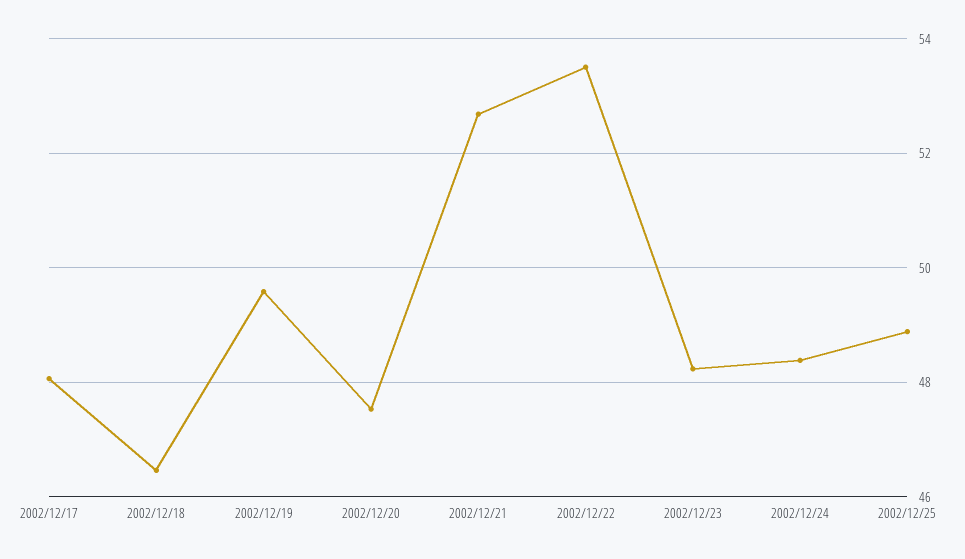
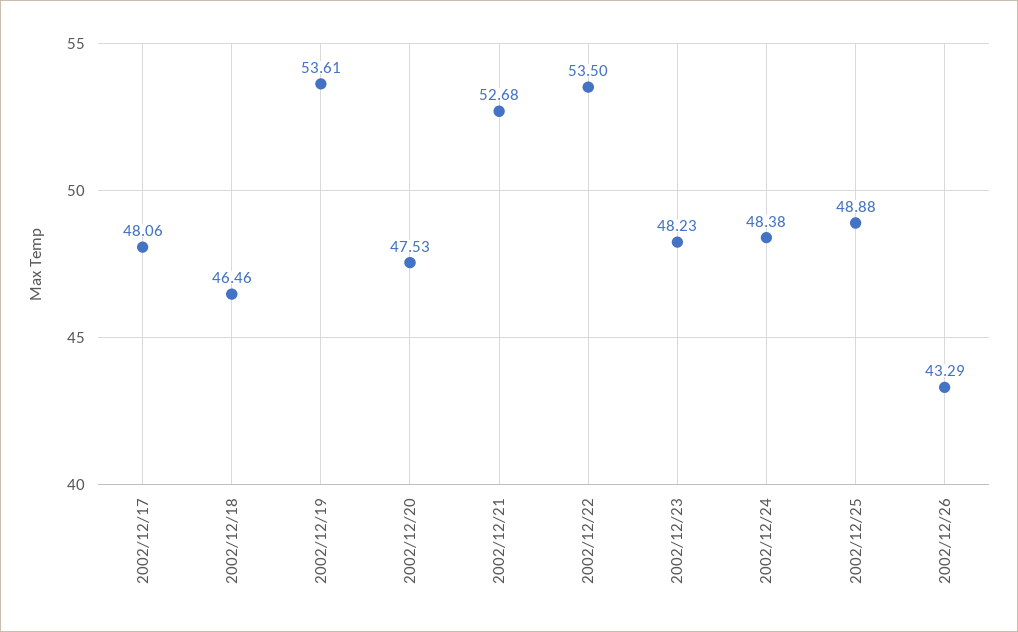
2002/12/19: 49.6 -> 53.61
2002/12/26: none -> 43.29

